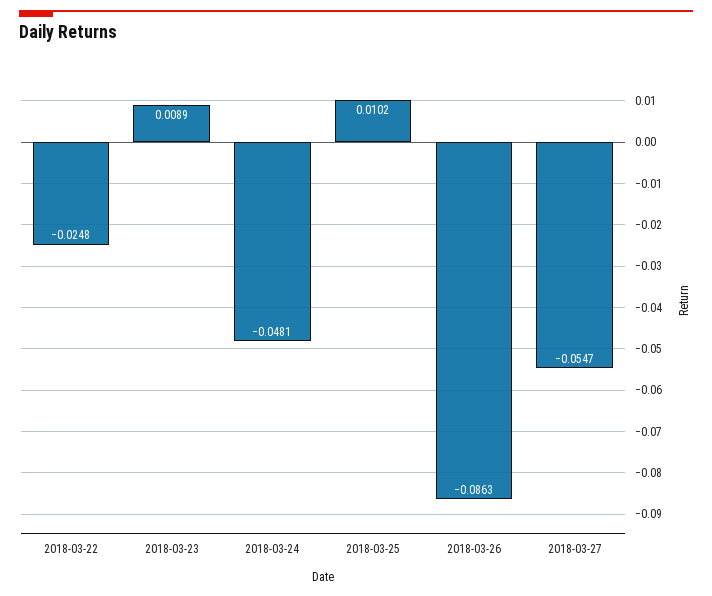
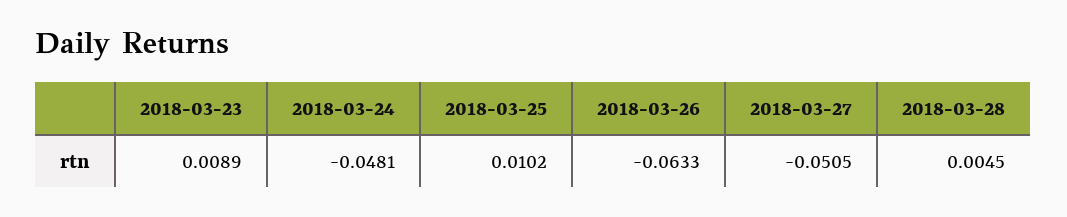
2018-03-22: -0.0248 -> none
2018-03-26: -0.0863 -> -0.0633
2018-03-27: -0.0547 -> -0.0505
2018-03-28: none -> 0.0045

